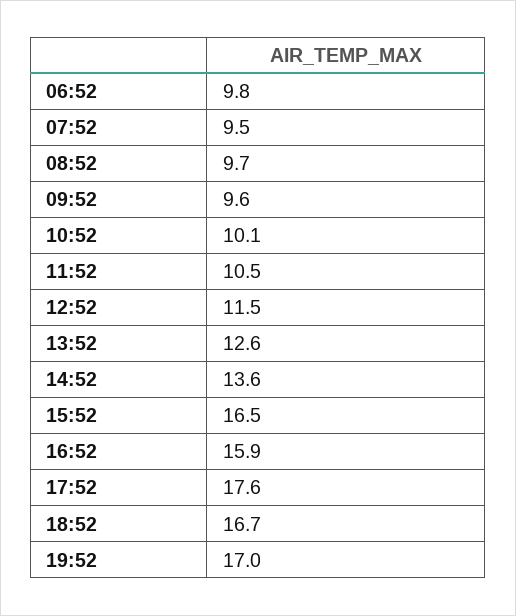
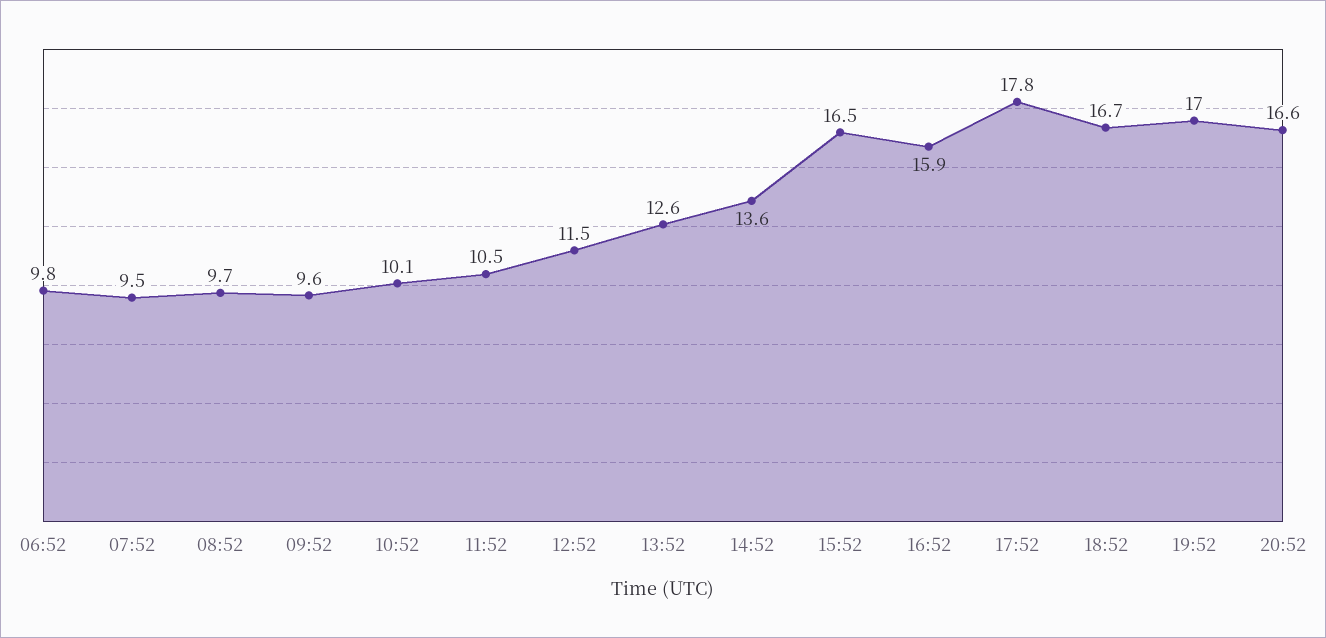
17:52: 17.6 -> 17.8
20:52: none -> 16.6

